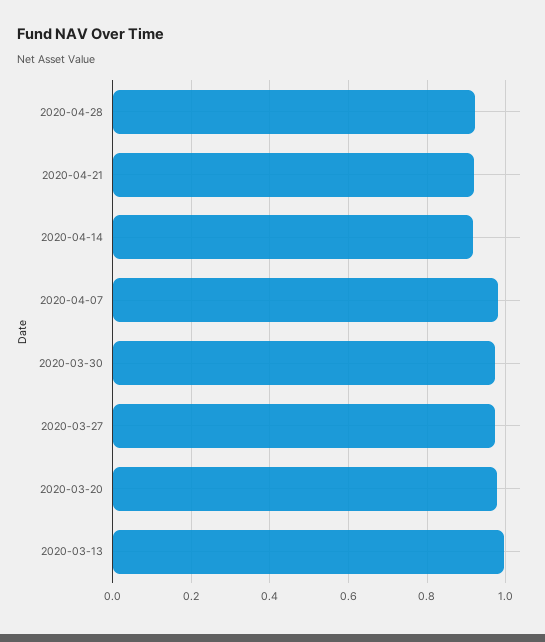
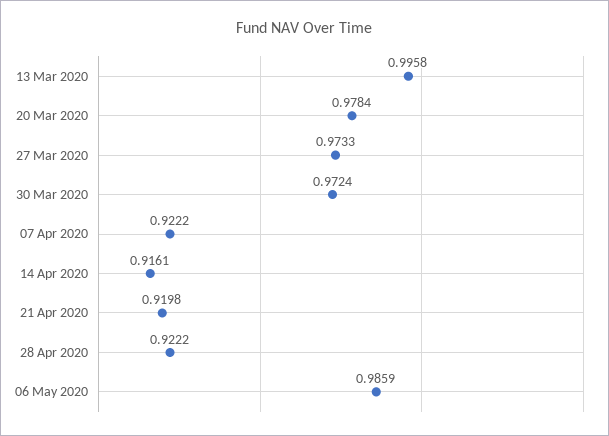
2020-04-07: 0.98 -> 0.9222
06 May 2020: none -> 0.9859

